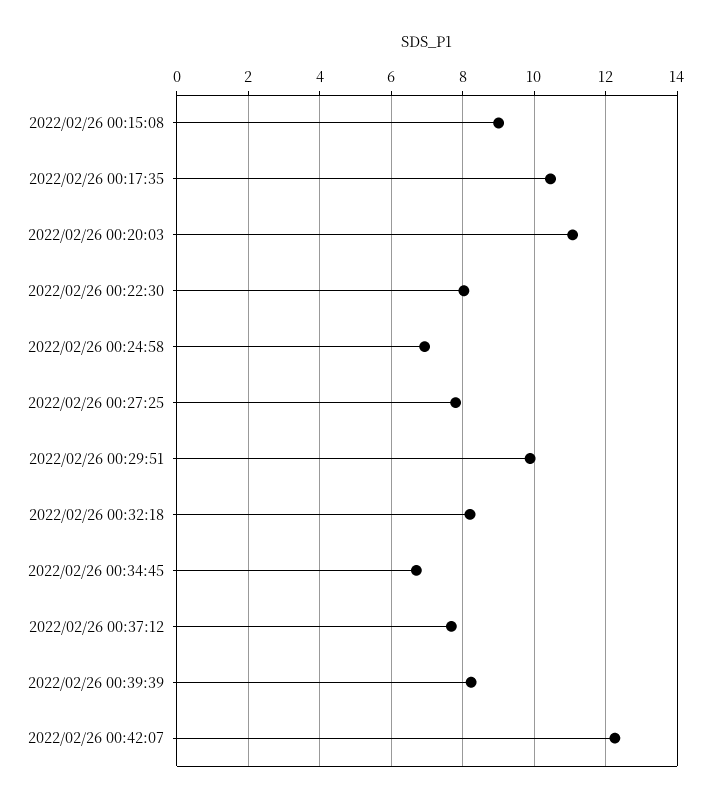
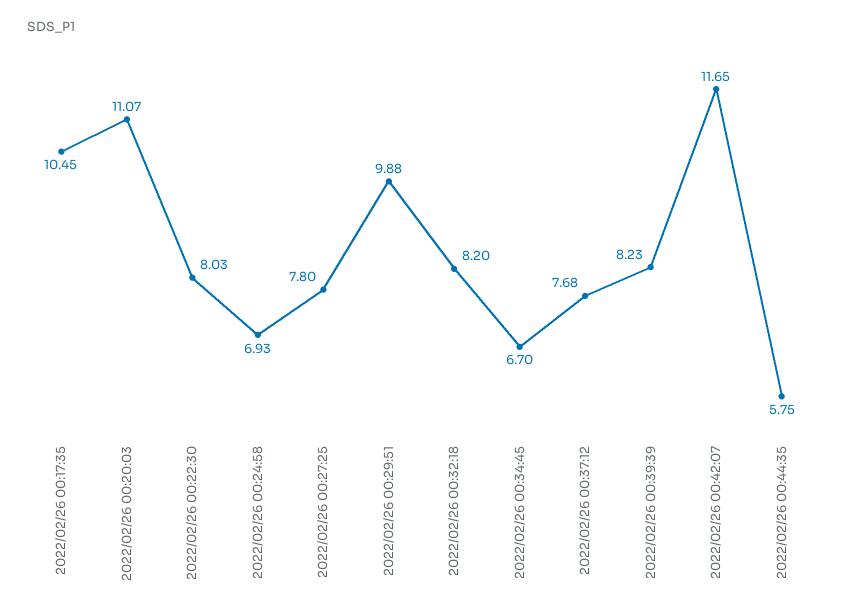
2022/02/26 00:15:08: 9 -> none
2022/02/26 00:42:07: 12.2 -> 11.65
2022/02/26 00:44:35: none -> 5.75

